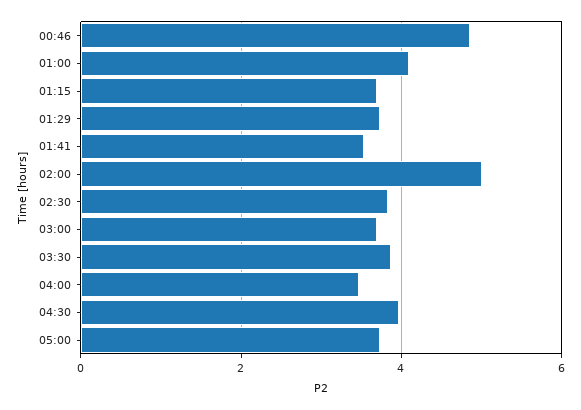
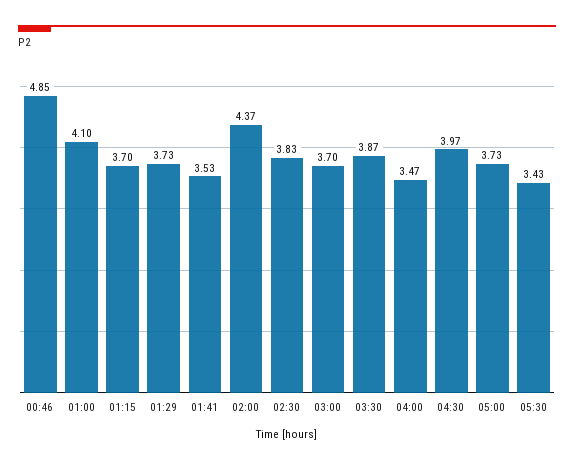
02:00: 5 -> 4.37
05:30: none -> 3.43

